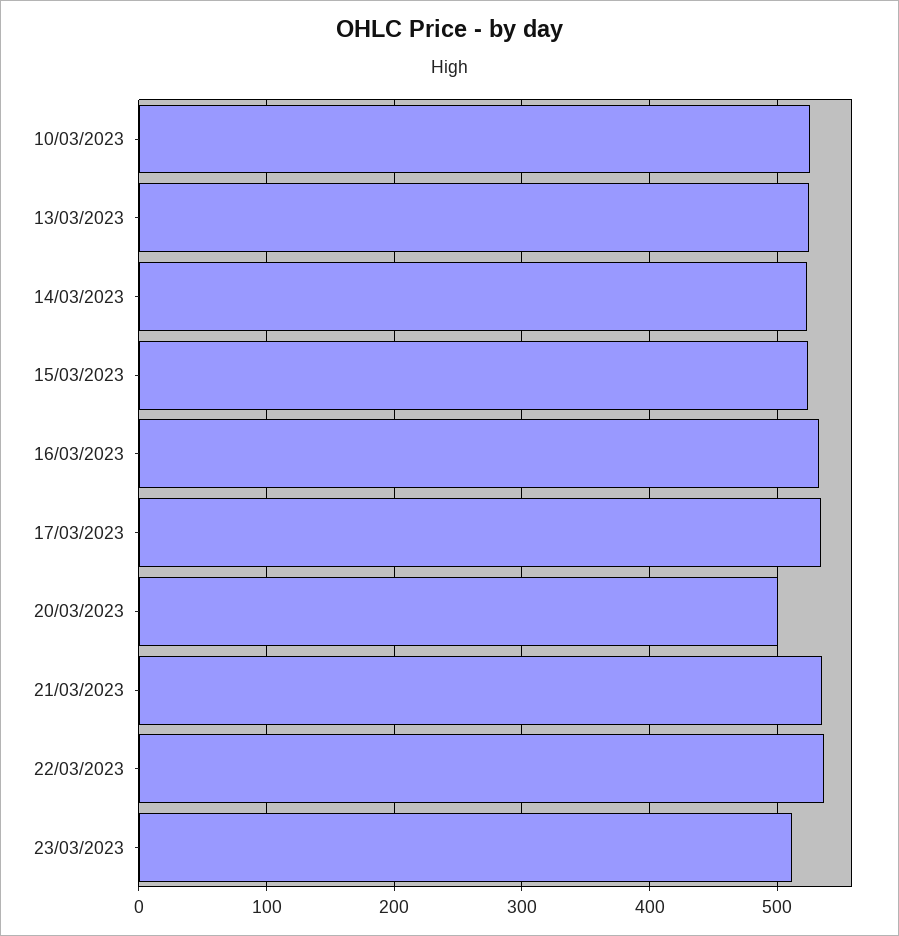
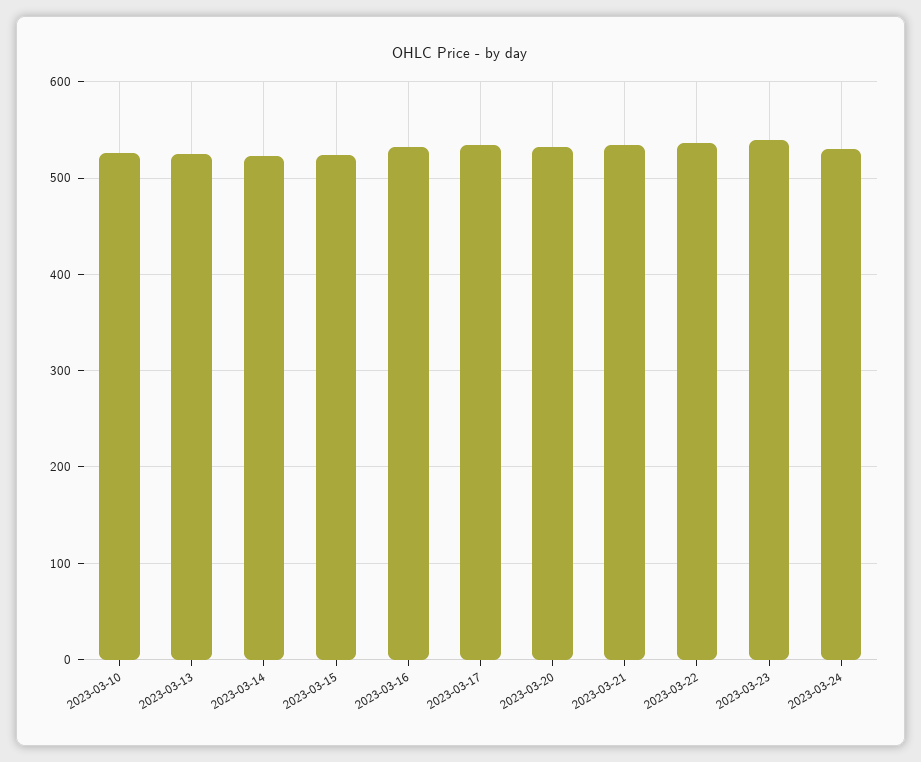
20/03/2023: 500 -> 530
23/03/2023: 510 -> 540
2023-03-24: none -> 530

